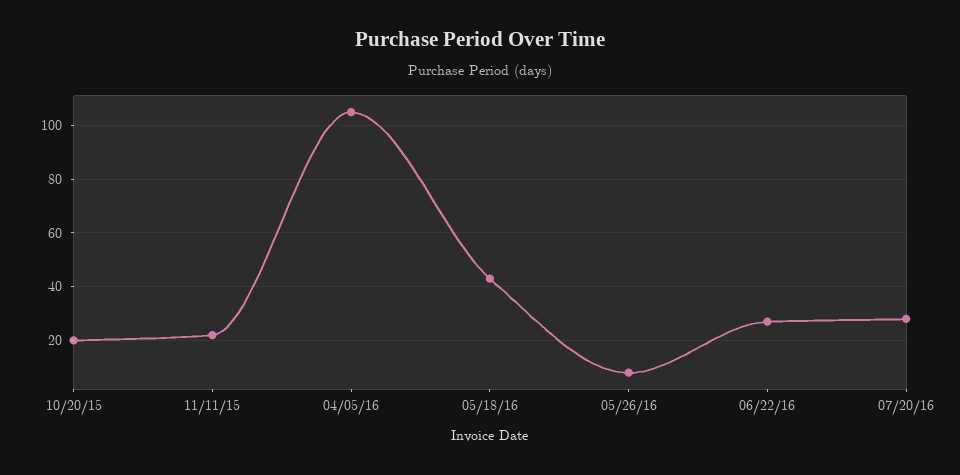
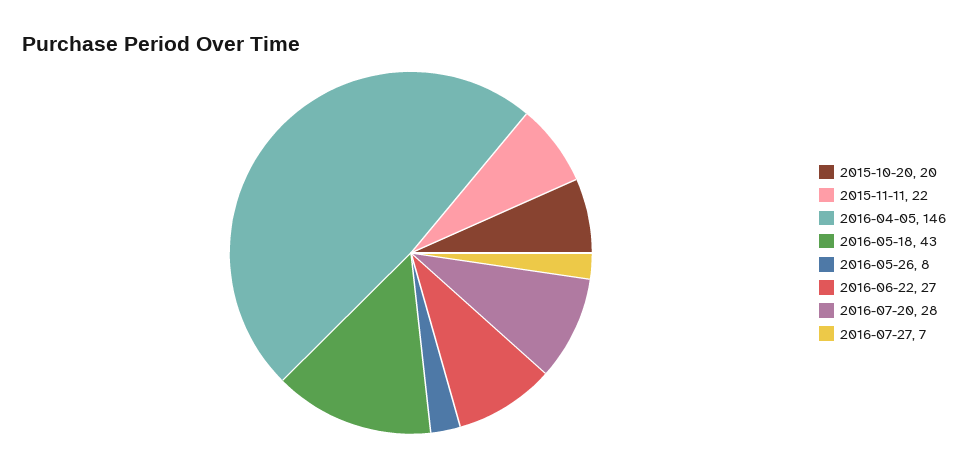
04/05/16: 105 -> 146
2016-07-27: none -> 7

